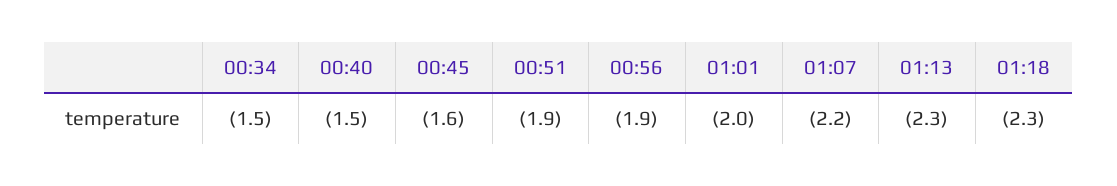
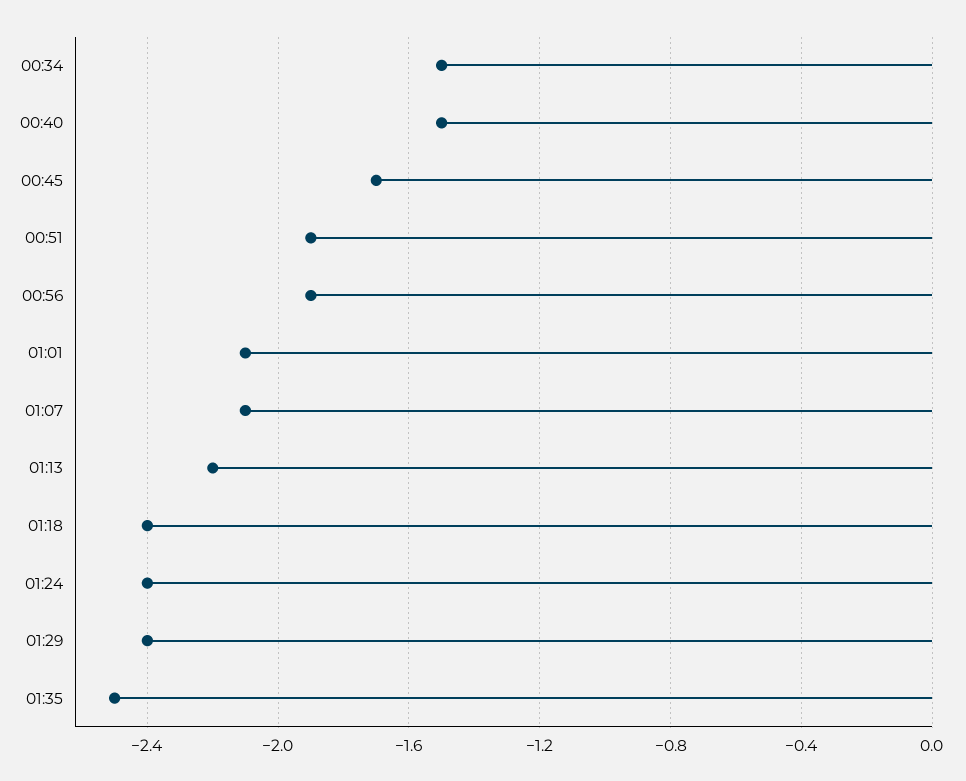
00:45: -1.6 -> -1.7
01:01: -2 -> -2.1
01:07: -2.2 -> -2.1
01:13: -2.3 -> -2.2
01:18: -2.3 -> -2.4
01:24: none -> -2.4
01:29: none -> -2.4
01:35: none -> -2.5

